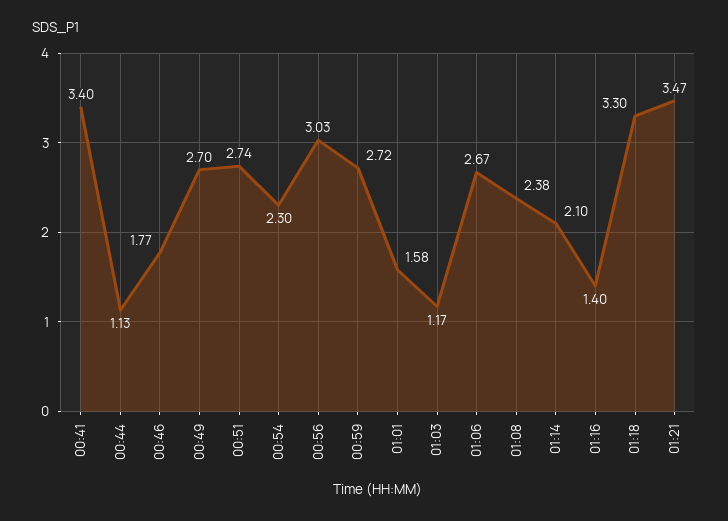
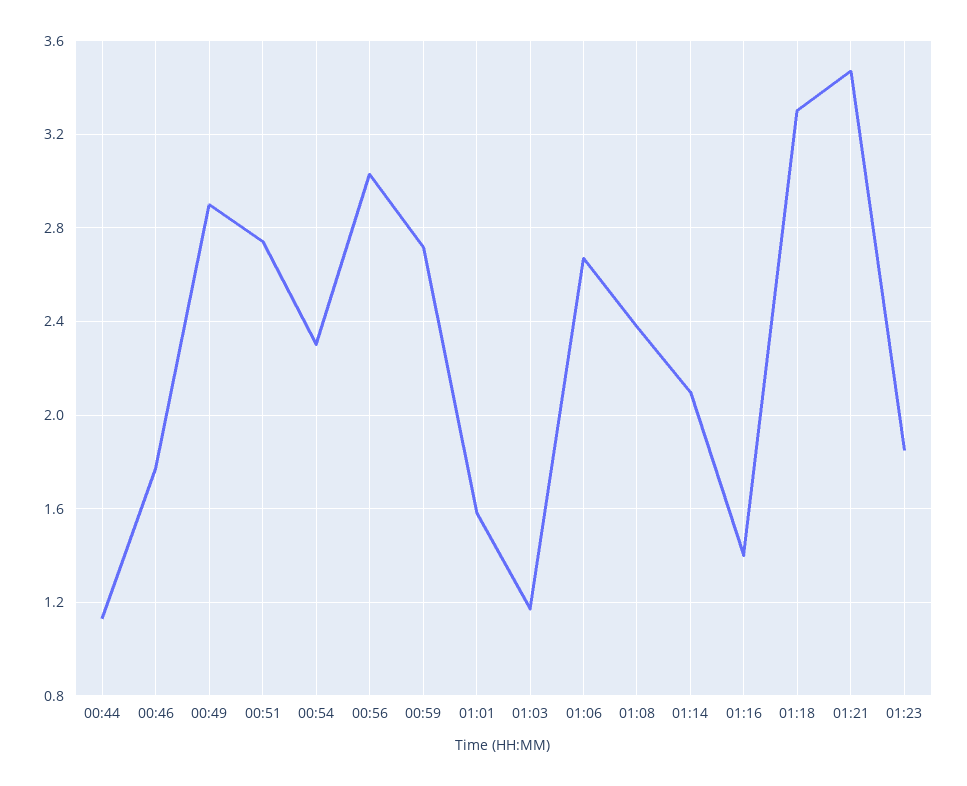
00:41: 3.4 -> none
00:49: 2.7 -> 2.9
01:23: none -> 1.85

